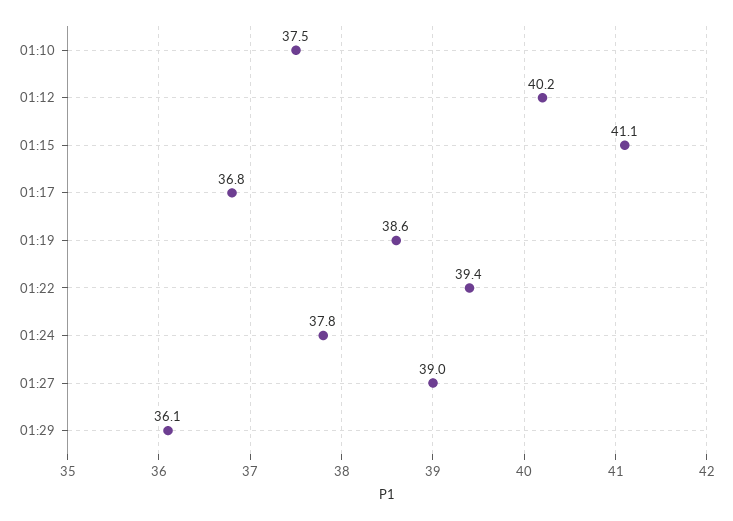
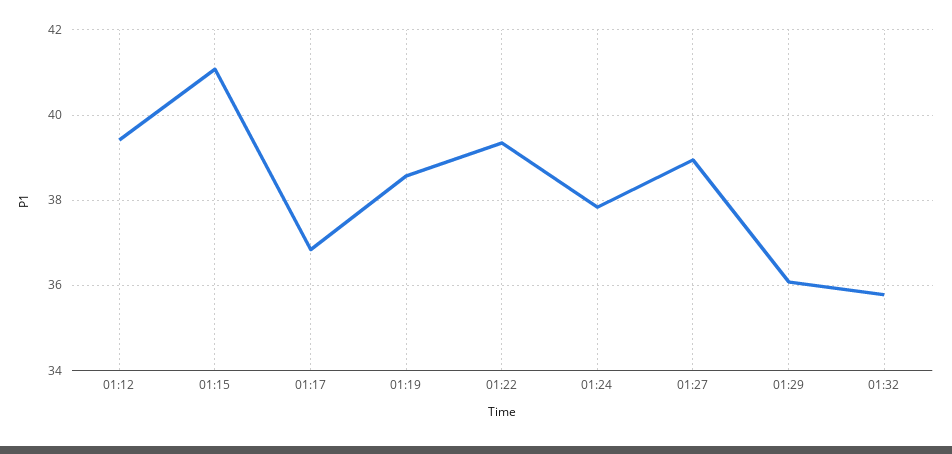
01:10: 37.5 -> none
01:12: 40.2 -> 39.4
01:32: none -> 35.8

